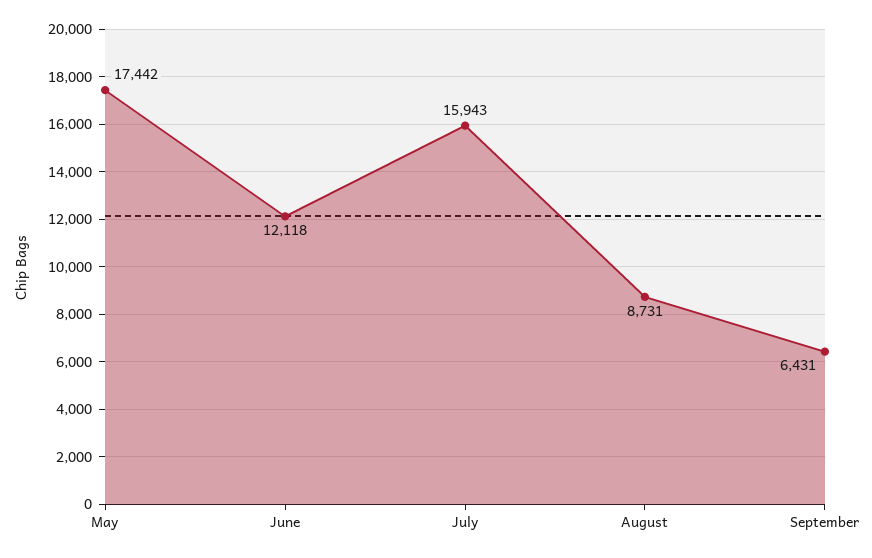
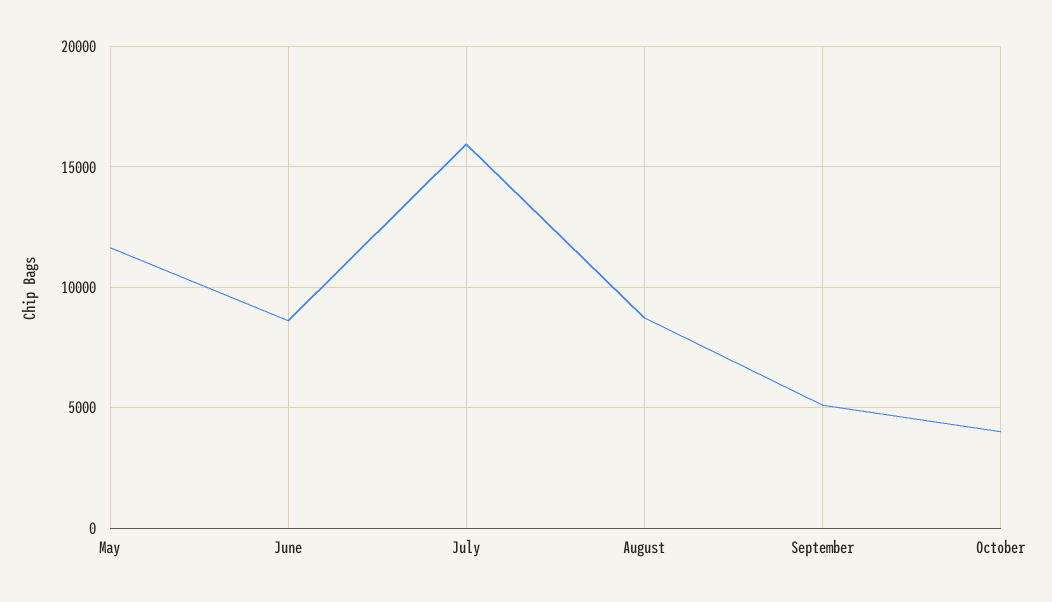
May: 17442 -> 11500
June: 12118 -> 8500
September: 6431 -> 5000
October: none -> 4000

